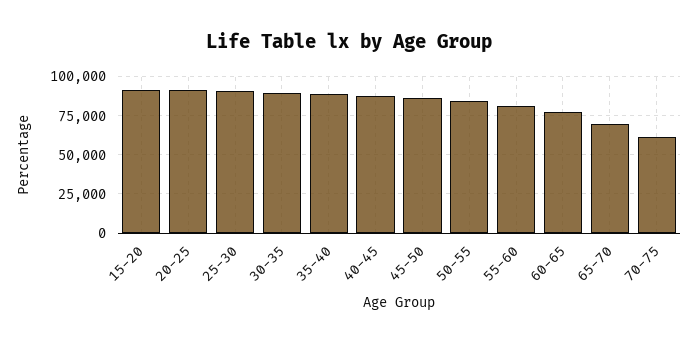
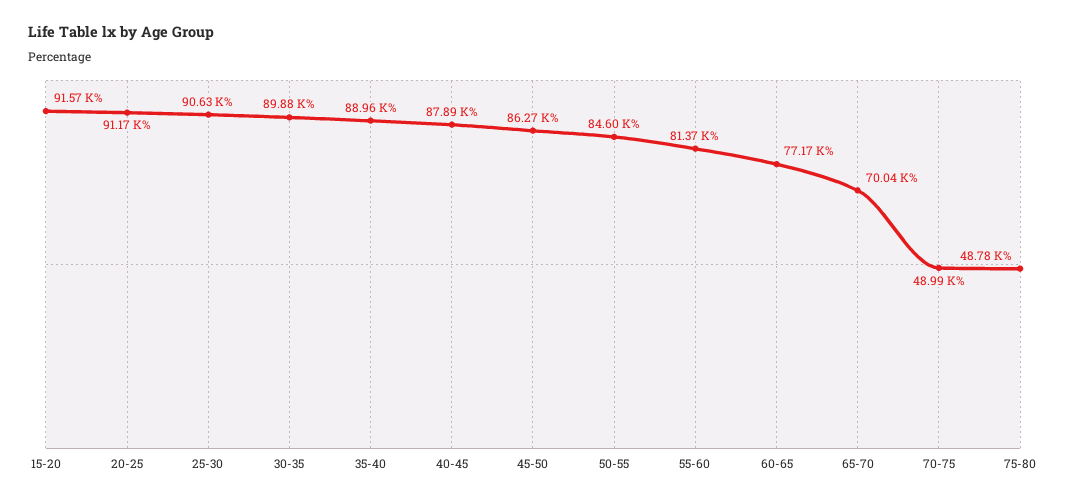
70-75: 60000 -> 48990
75-80: none -> 48780

